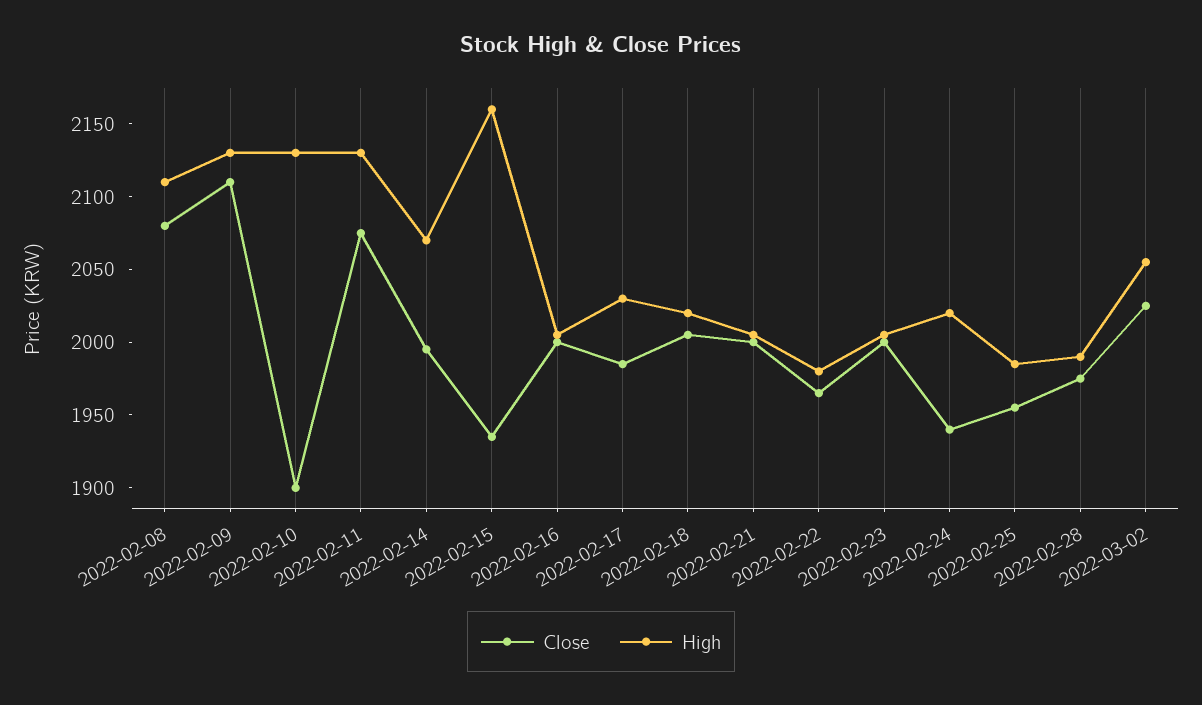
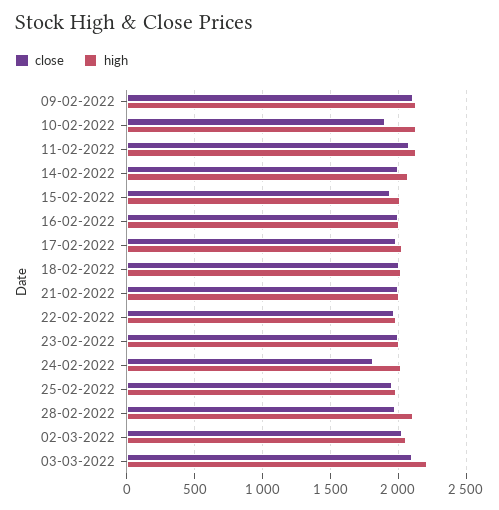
Close, 2022-02-08: 2080 -> none
High, 2022-02-08: 2110 -> none
High, 2022-02-15: 2160 -> 2000
Close, 2022-02-24: 1940 -> 1800
High, 2022-02-28: 1990 -> 2100
Close, 03-03-2022: none -> 2100
High, 03-03-2022: none -> 2200

